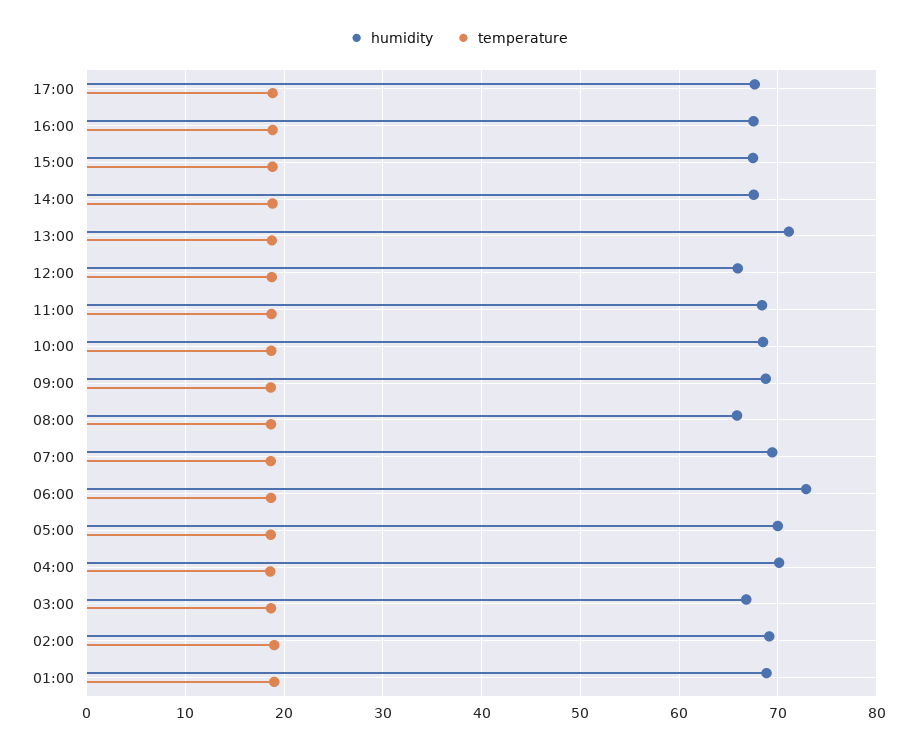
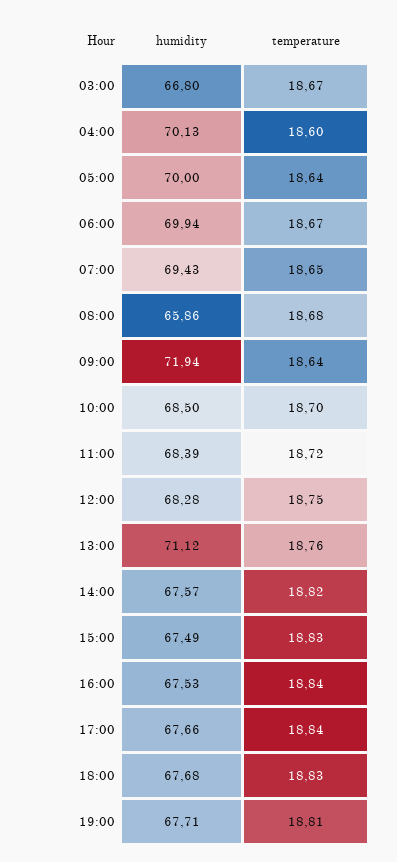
humidity, 12:00: 66 -> 68.28
humidity, 09:00: 69 -> 71.94
humidity, 06:00: 73 -> 69.94
humidity, 02:00: 69 -> none
temperature, 02:00: 19 -> none
humidity, 01:00: 69 -> none
temperature, 01:00: 19 -> none
humidity, 18:00: none -> 67.68
temperature, 18:00: none -> 18.83
humidity, 19:00: none -> 67.71
temperature, 19:00: none -> 18.81

